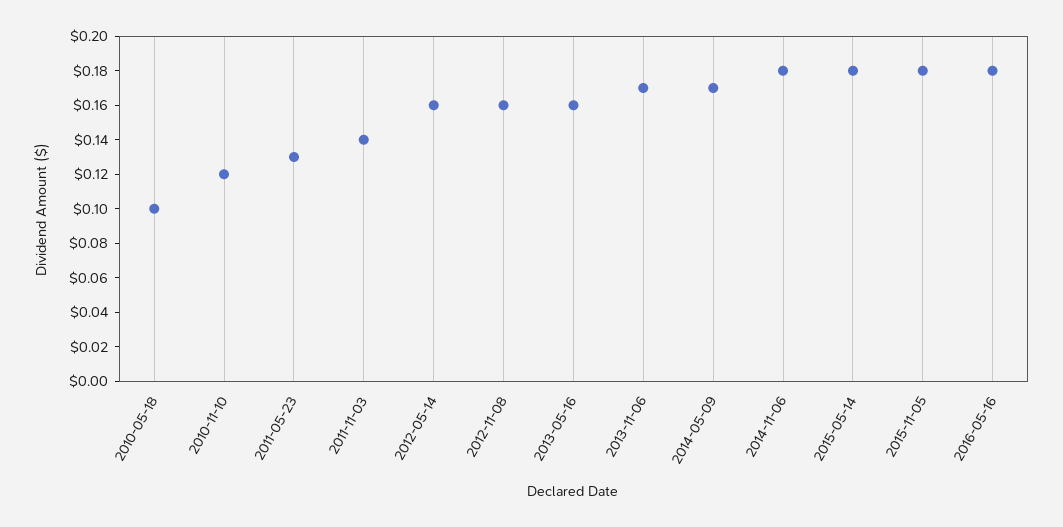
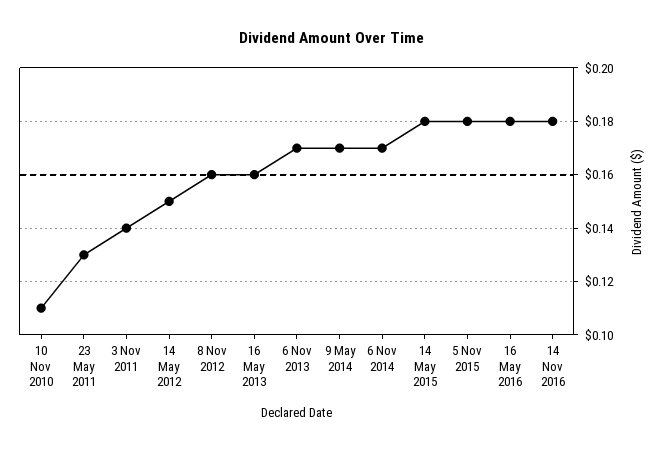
2010-05-18: 0.1 -> none
2010-11-10: 0.12 -> 0.11
2012-05-14: 0.16 -> 0.15
2014-11-06: 0.18 -> 0.17
14 Nov 2016: none -> 0.18

